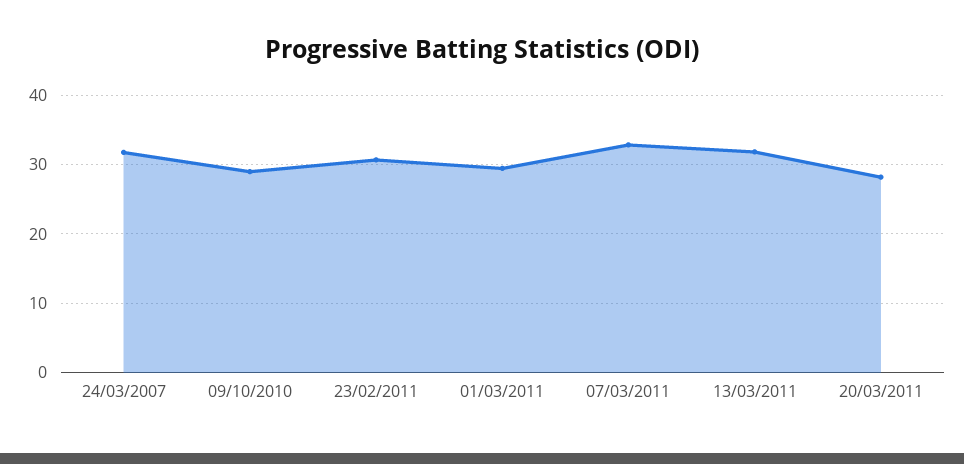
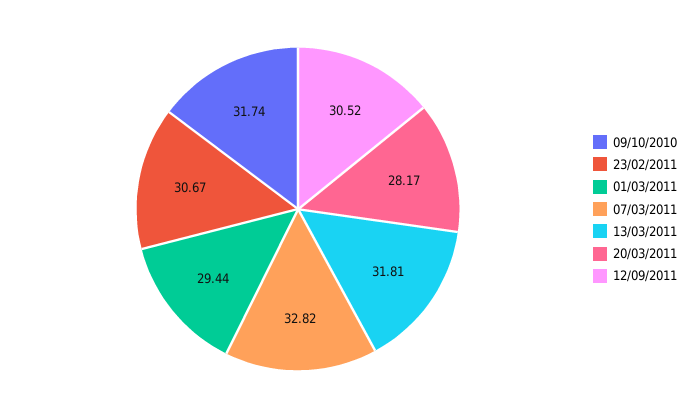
24/03/2007: 32 -> none
09/10/2010: 29 -> 31.74
12/09/2011: none -> 30.52

